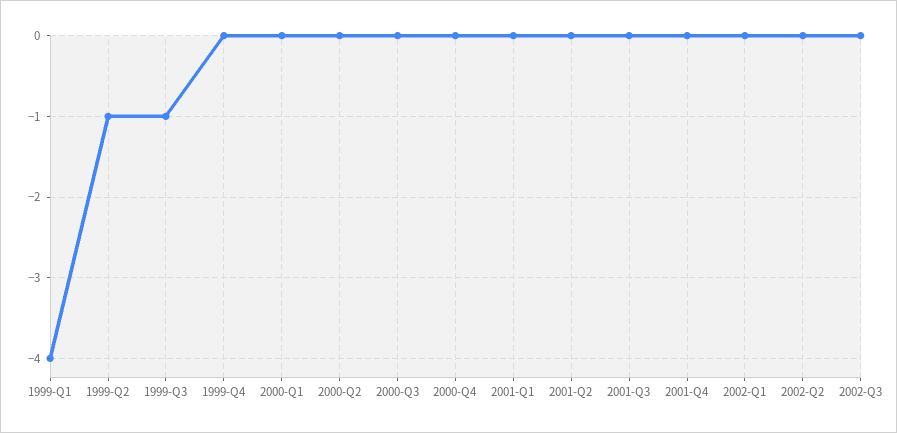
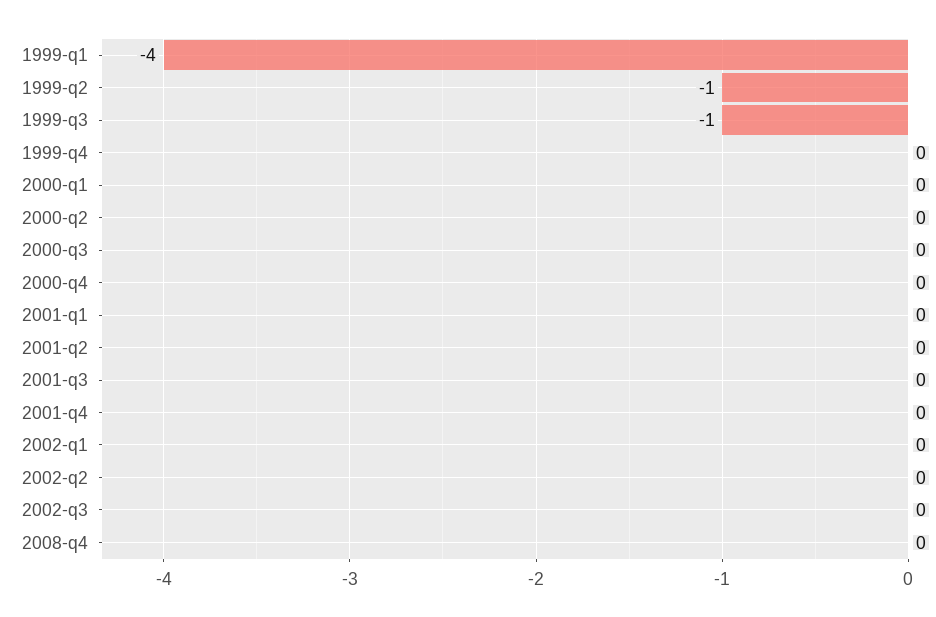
2008-q4: none -> 0

